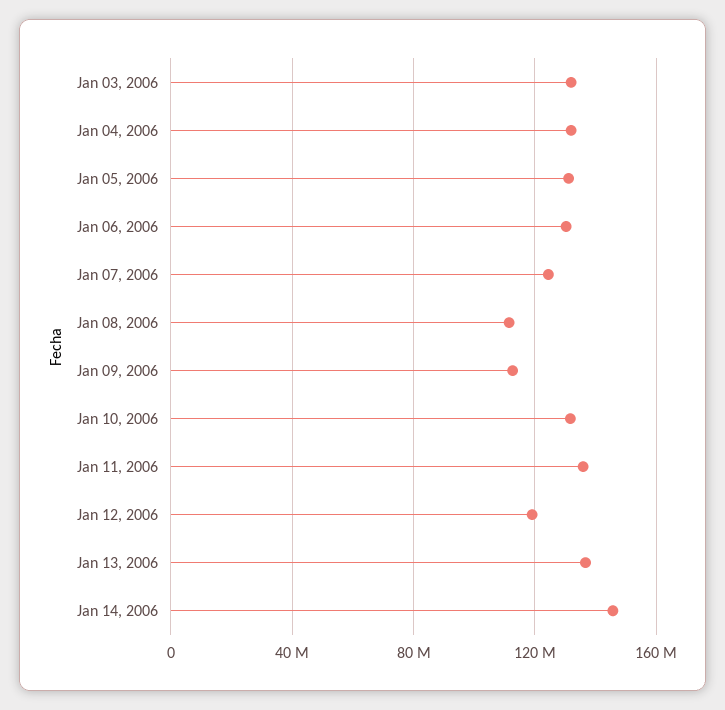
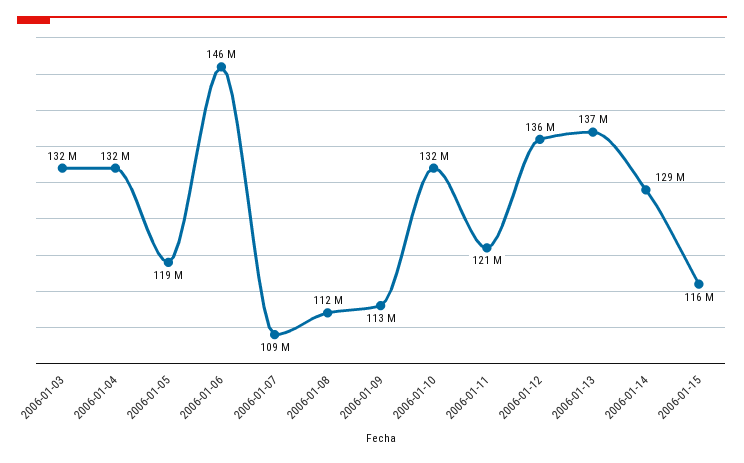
Jan 05, 2006: 130000000 -> 119000000
Jan 06, 2006: 130000000 -> 146000000
Jan 07, 2006: 125000000 -> 109000000
Jan 11, 2006: 135000000 -> 121000000
Jan 12, 2006: 120000000 -> 136000000
Jan 14, 2006: 145000000 -> 129000000
2006-01-15: none -> 116000000

